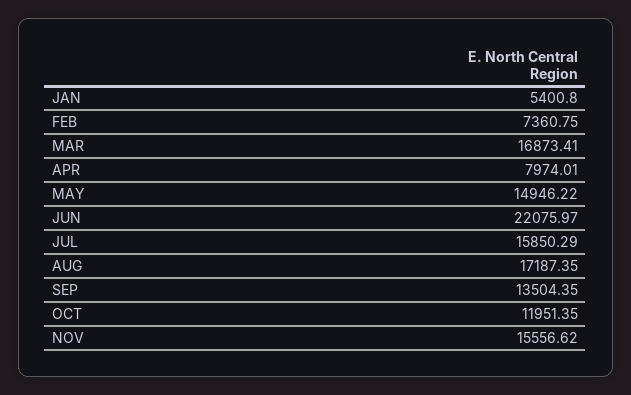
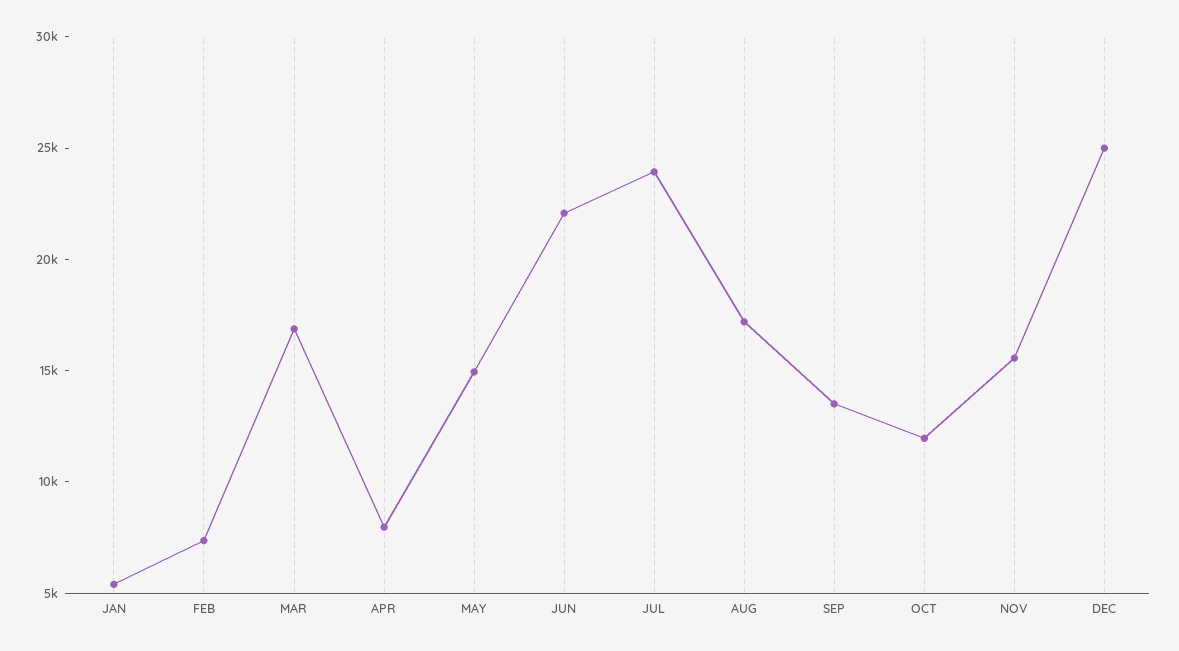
JUL: 15850.29 -> 24000
DEC: none -> 25000

